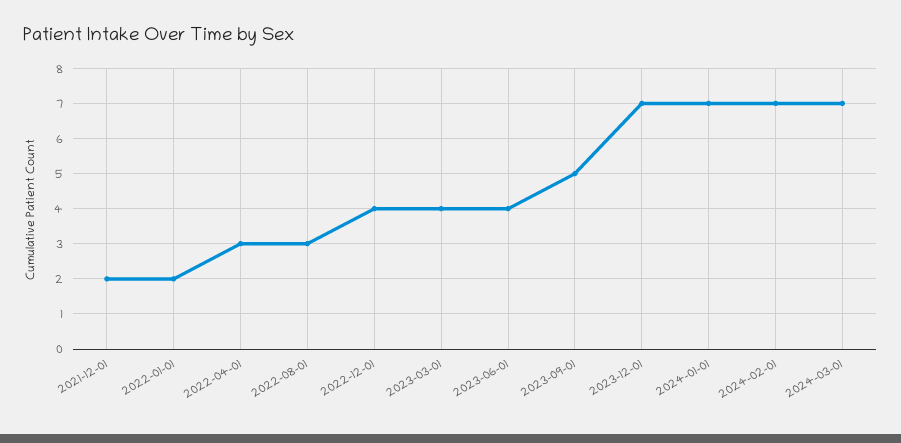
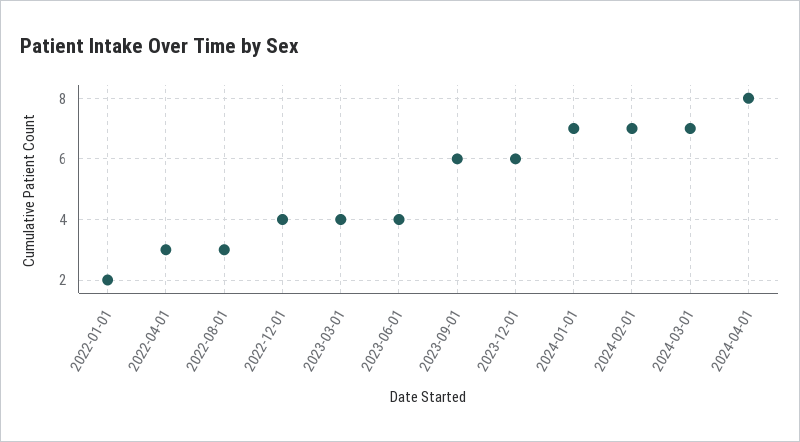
2021-12-01: 2 -> none
2023-09-01: 5 -> 6
2023-12-01: 7 -> 6
2024-04-01: none -> 8

